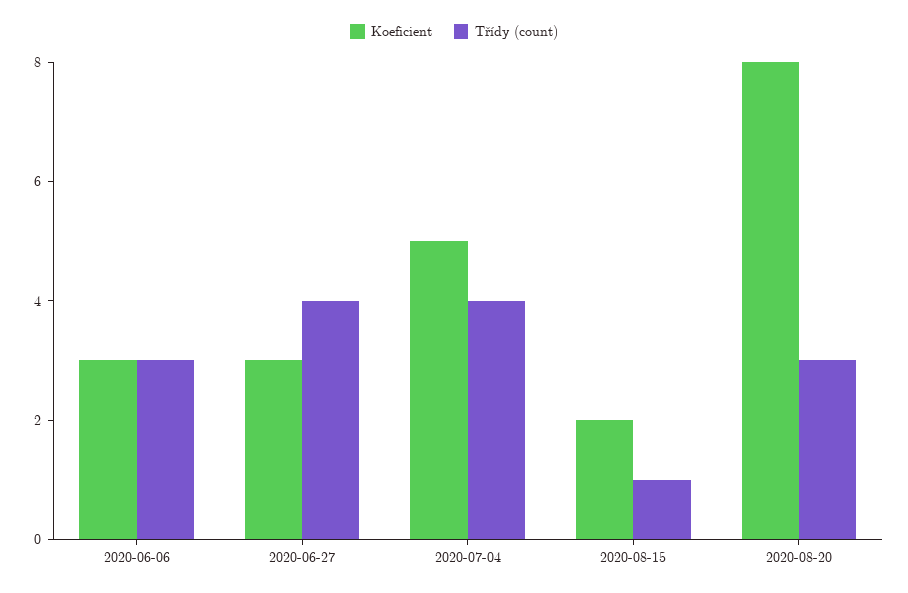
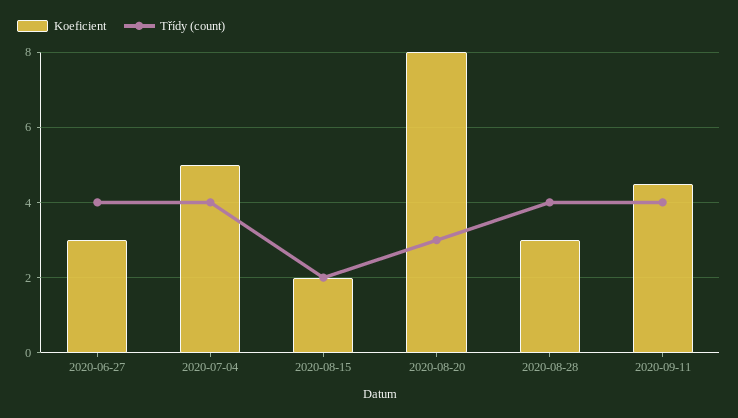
Koeficient, 2020-06-06: 3 -> none
Třídy (count), 2020-06-06: 3 -> none
Třídy (count), 2020-08-15: 1 -> 2
Koeficient, 2020-08-28: none -> 3
Třídy (count), 2020-08-28: none -> 4
Koeficient, 2020-09-11: none -> 4.5
Třídy (count), 2020-09-11: none -> 4

